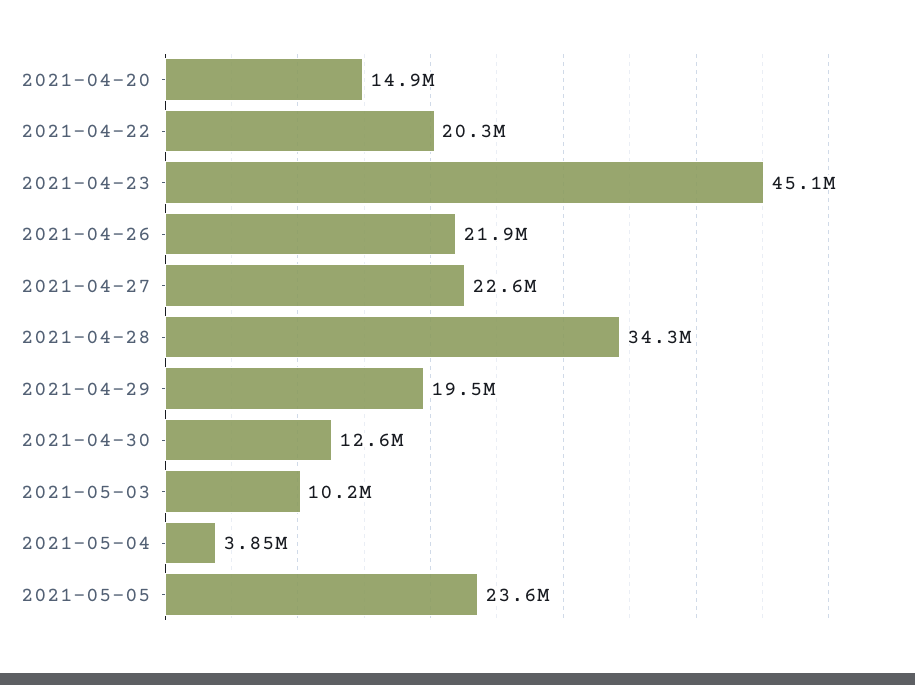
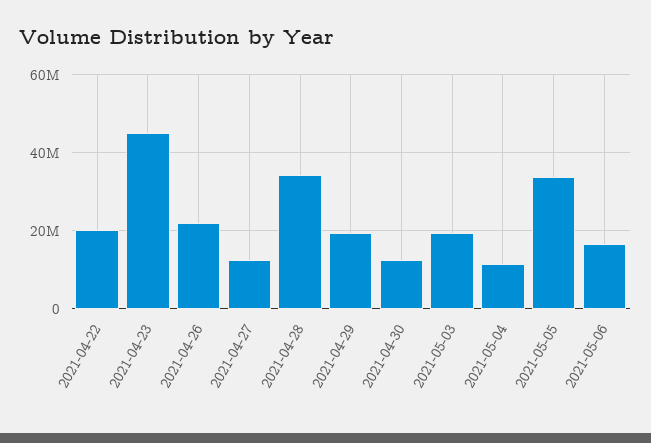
2021-04-20: 14900000 -> none
2021-04-27: 22600000 -> 12000000
2021-05-03: 10200000 -> 20000000
2021-05-04: 3850000 -> 12000000
2021-05-05: 23600000 -> 34000000
2021-05-06: none -> 16000000

